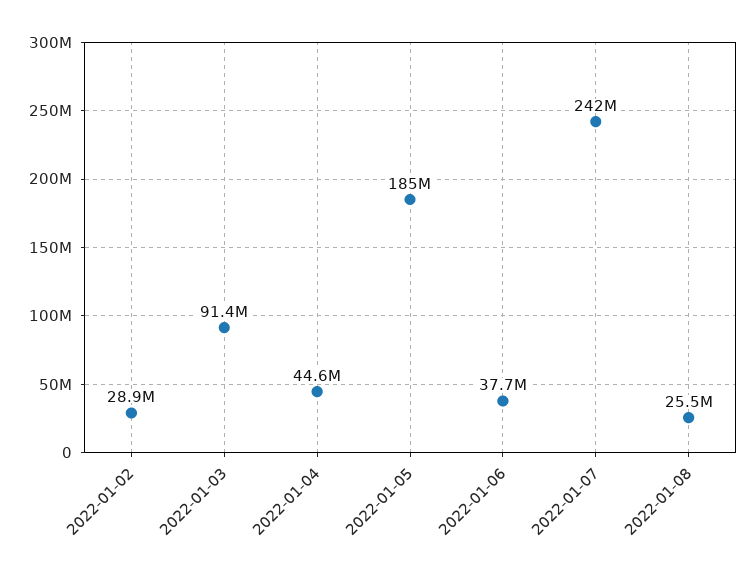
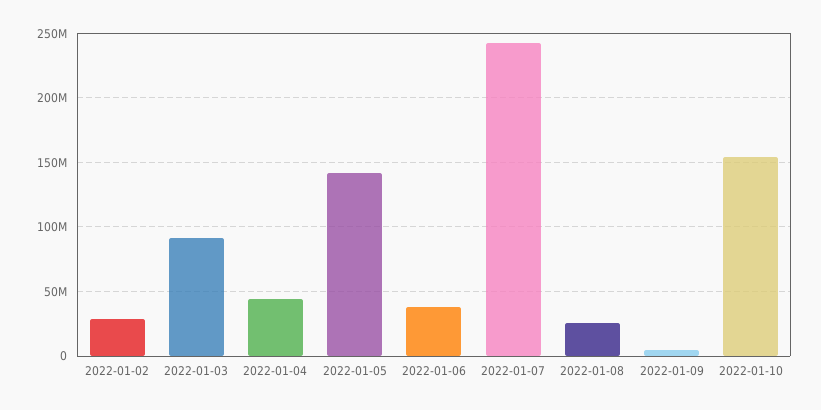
2022-01-05: 185000000 -> 140000000
2022-01-09: none -> 5000000
2022-01-10: none -> 155000000

